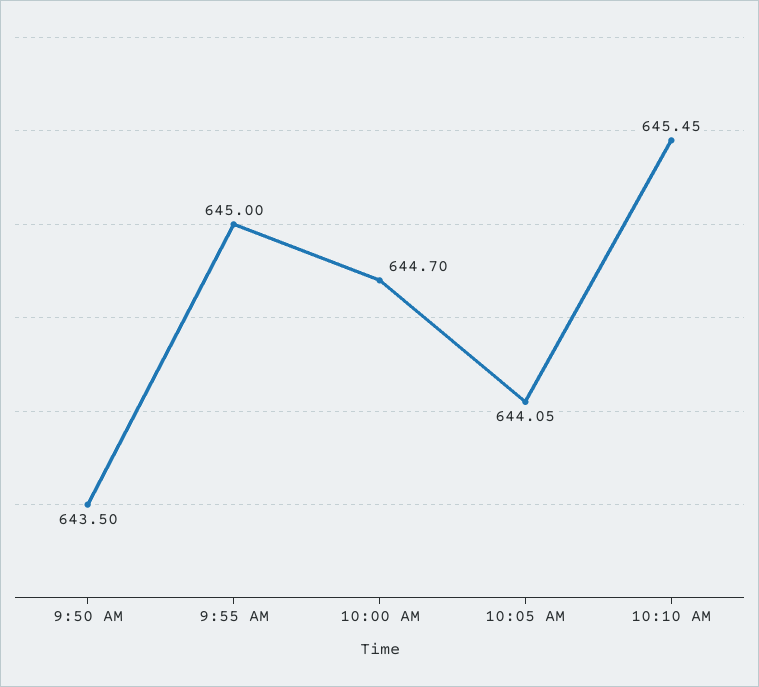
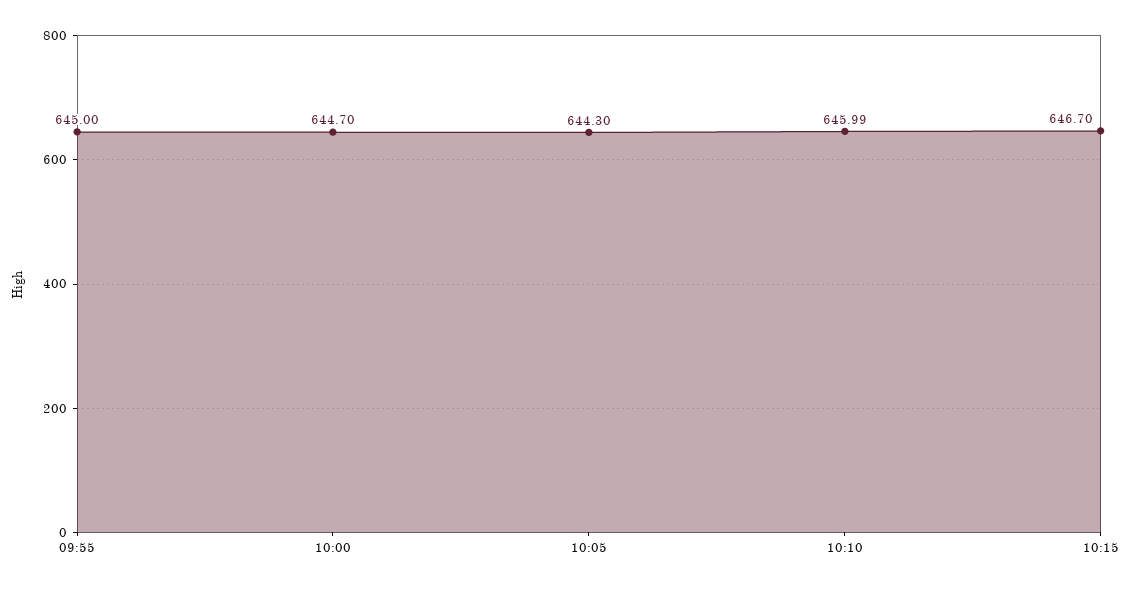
9:50 AM: 643.5 -> none
10:05 AM: 644.05 -> 644.3
10:10 AM: 645.45 -> 645.99
10:15: none -> 646.7

